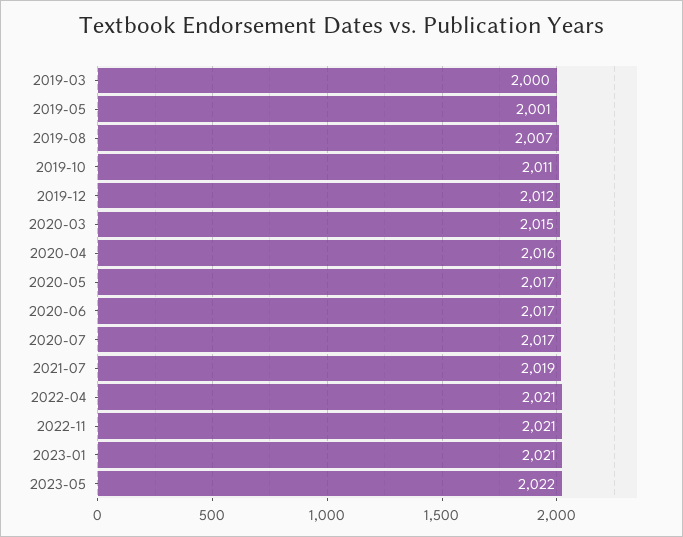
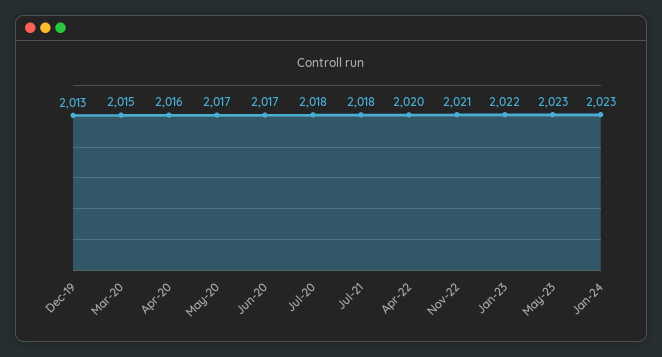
2019-03: 2000 -> none
2019-05: 2001 -> none
2019-08: 2007 -> none
2019-10: 2011 -> none
2019-12: 2012 -> 2013
2020-07: 2017 -> 2018
2021-07: 2019 -> 2018
2022-04: 2021 -> 2020
2023-01: 2021 -> 2022
2023-05: 2022 -> 2023
Jan-24: none -> 2023

